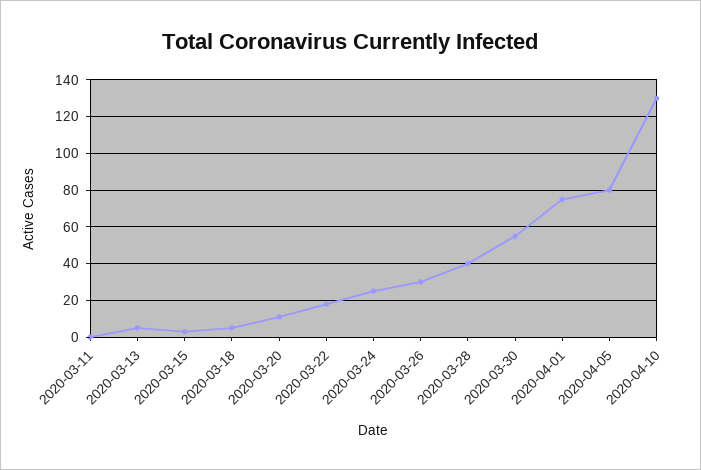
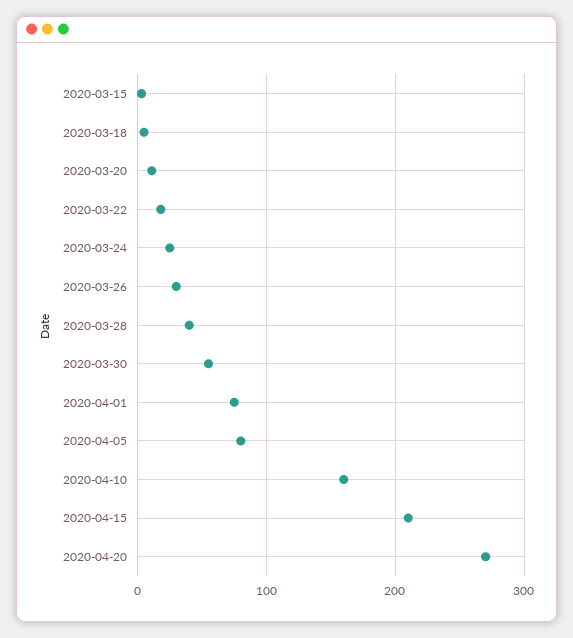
2020-03-11: 0 -> none
2020-03-13: 5 -> none
2020-04-10: 130 -> 160
2020-04-15: none -> 210
2020-04-20: none -> 270

